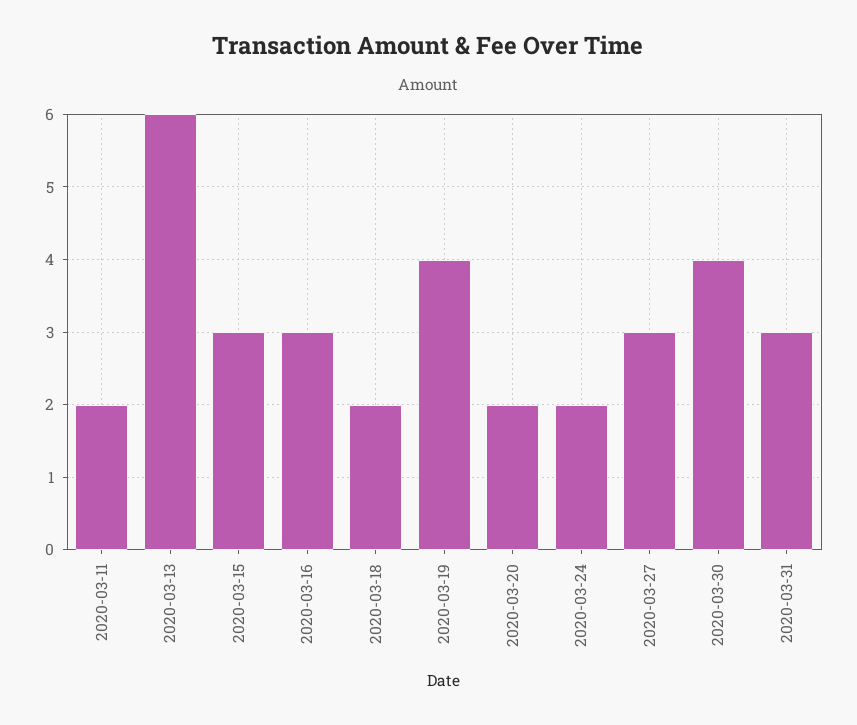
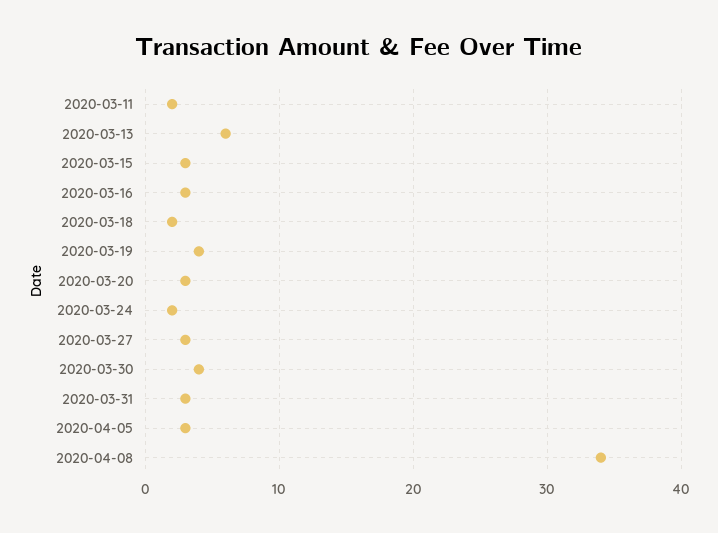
2020-03-20: 2 -> 3
2020-04-05: none -> 3
2020-04-08: none -> 34

